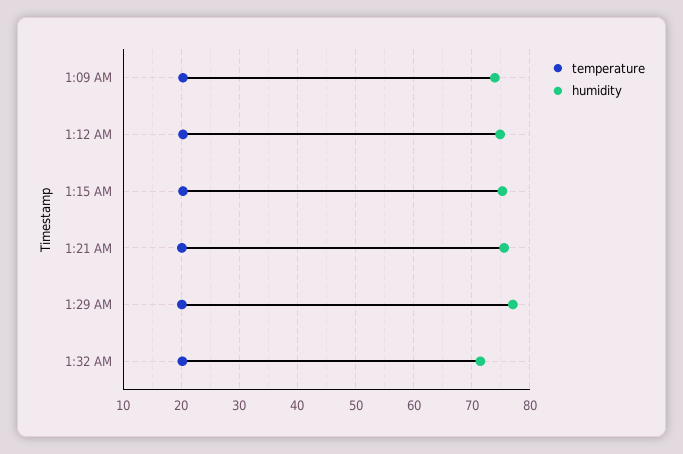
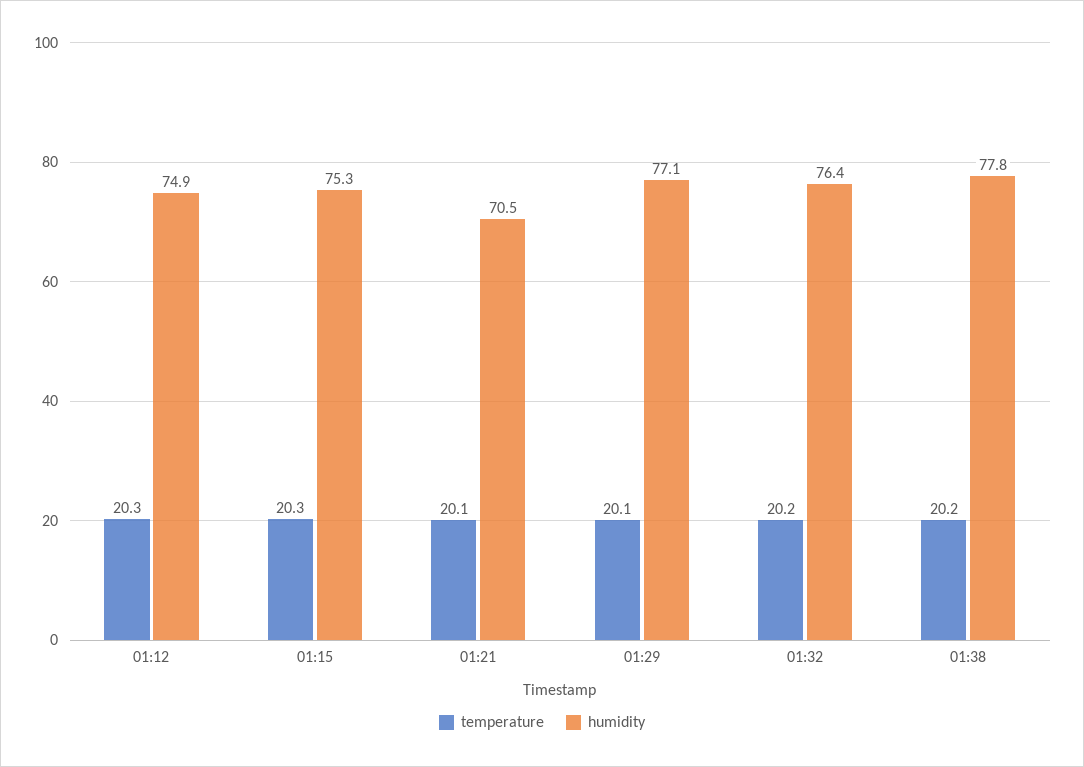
temperature, 1:09 AM: 20 -> none
humidity, 1:09 AM: 74 -> none
humidity, 1:21 AM: 76 -> 70.5
humidity, 1:32 AM: 72 -> 76.4
temperature, 01:38: none -> 20.2
humidity, 01:38: none -> 77.8

